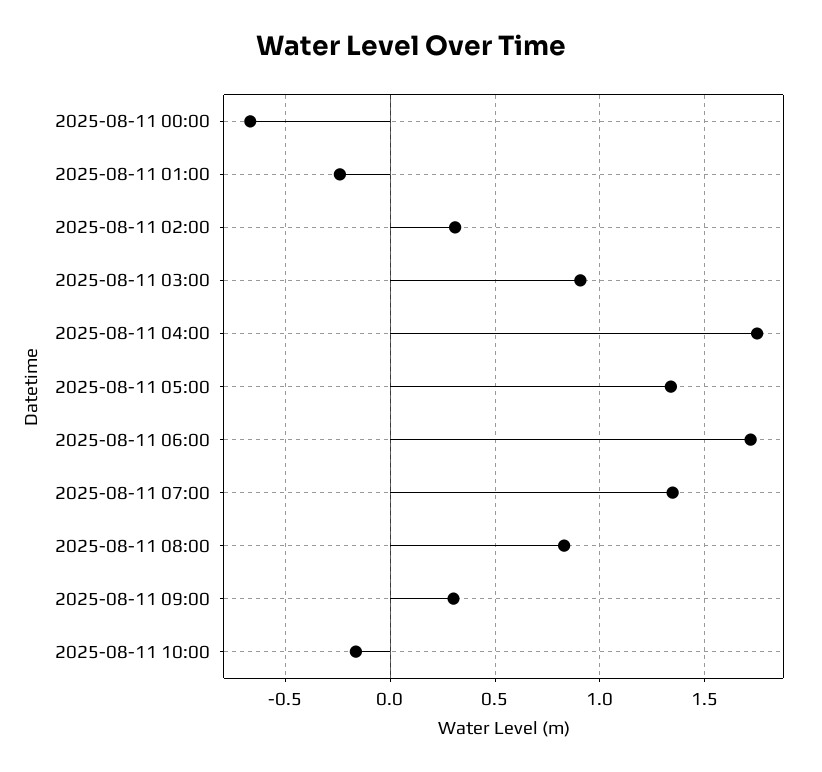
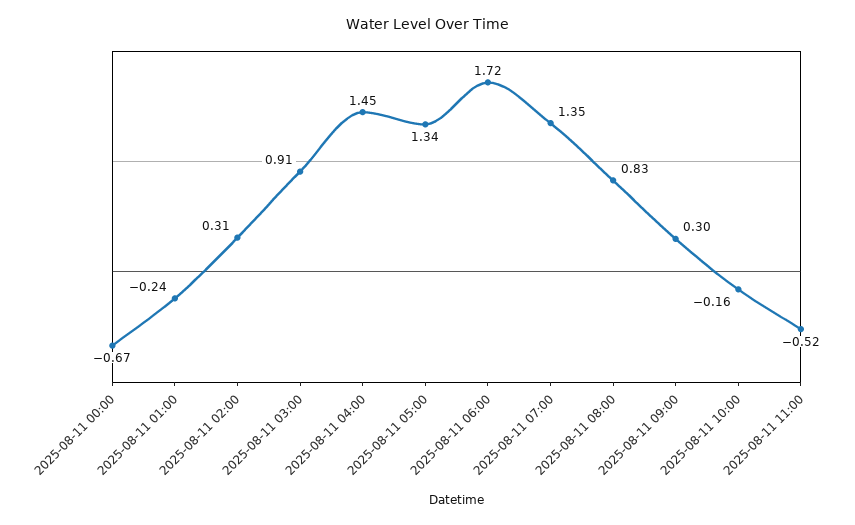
2025-08-11 04:00: 1.75 -> 1.45
2025-08-11 11:00: none -> -0.52

